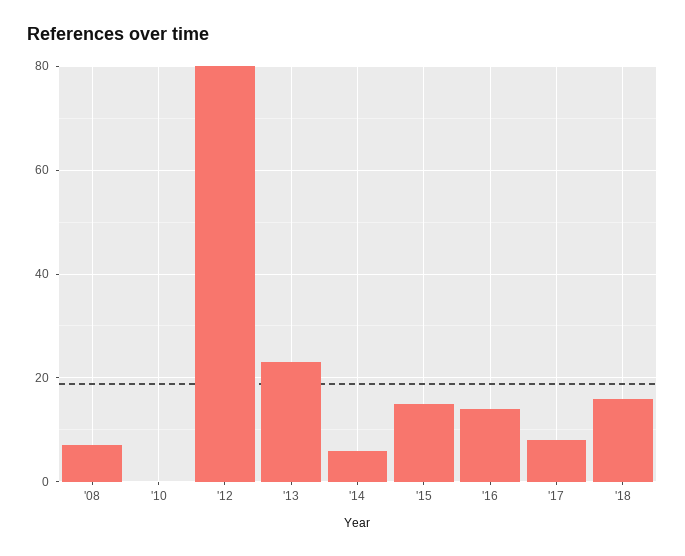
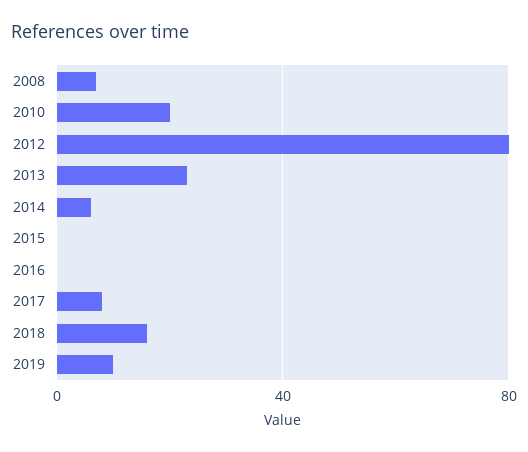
'10: 0 -> 20
'15: 15 -> 0
'16: 15 -> 0
2019: none -> 10

